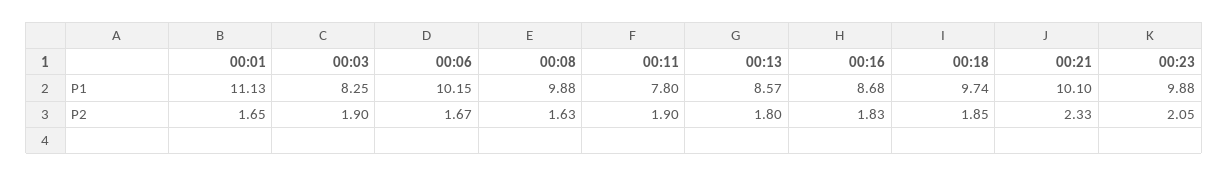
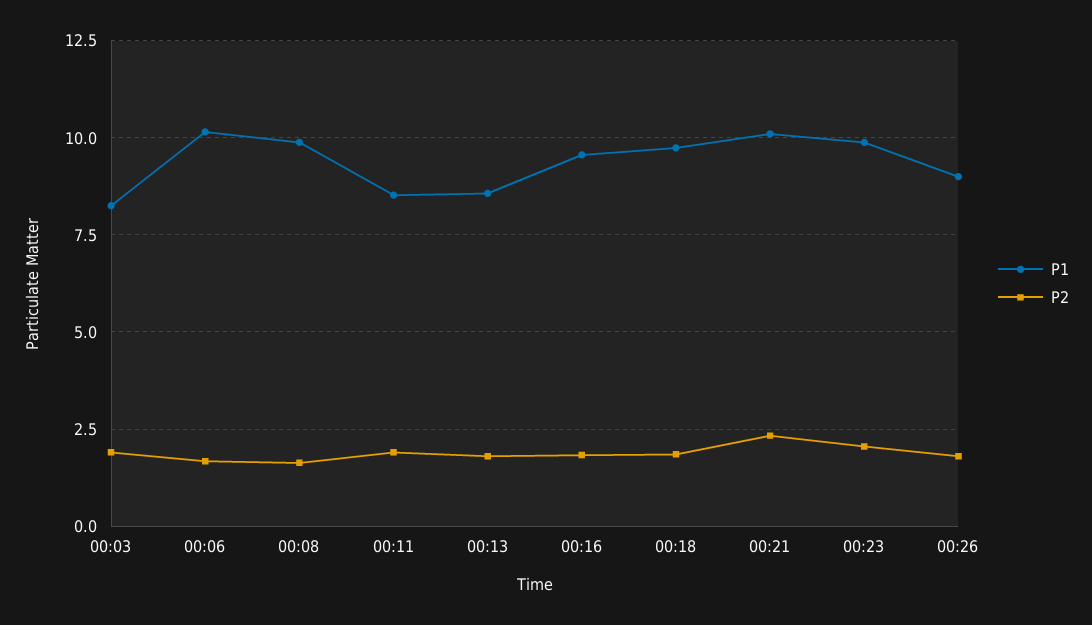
P1, 00:01: 11.13 -> none
P1, 00:11: 7.8 -> 8.5
P1, 00:16: 8.68 -> 9.5
P2, 00:01: 1.65 -> none
P1, 00:26: none -> 9
P2, 00:26: none -> 1.75

